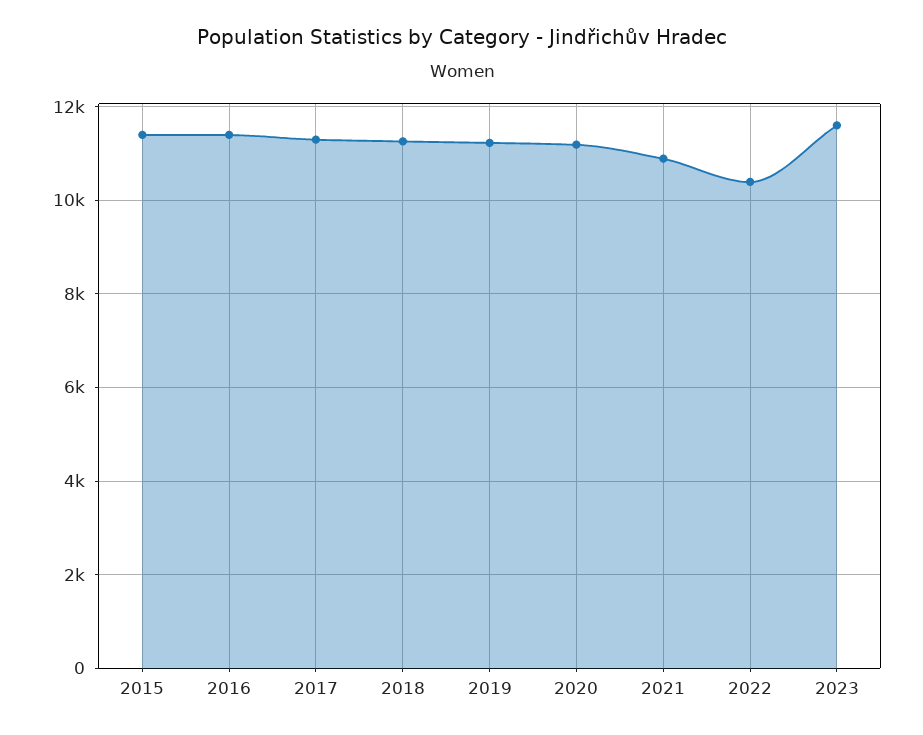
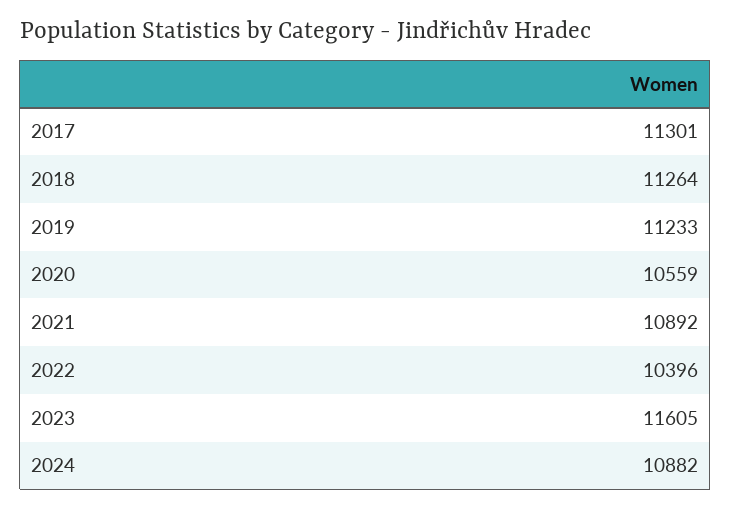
2015: 11400 -> none
2016: 11400 -> none
2020: 11200 -> 10559
2024: none -> 10882

